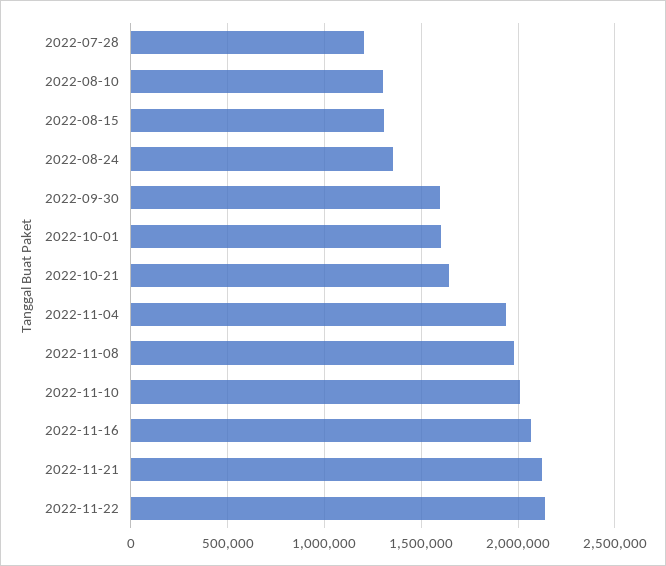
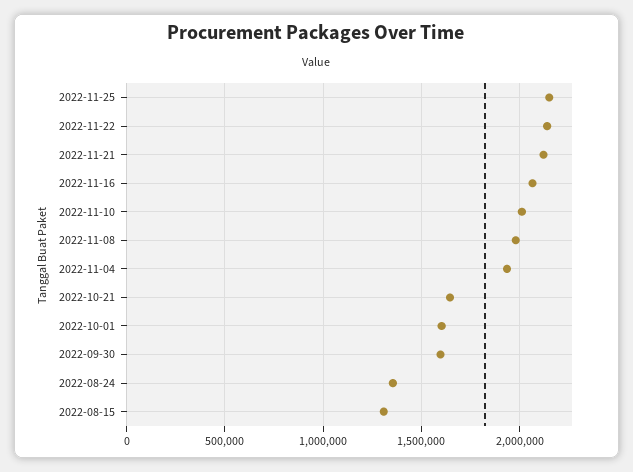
2022-07-28: 1200000 -> none
2022-08-10: 1300000 -> none
2022-11-25: none -> 2150000

